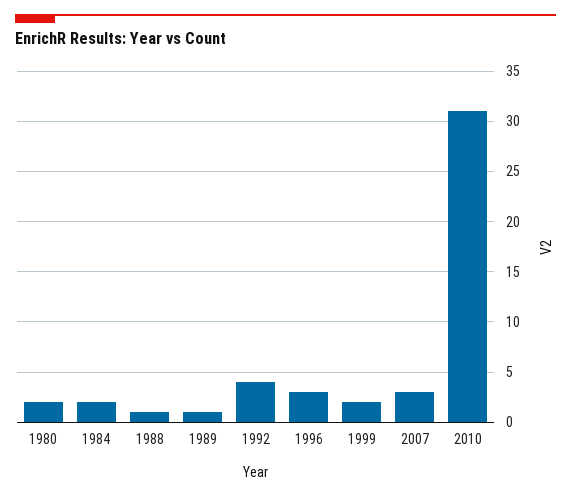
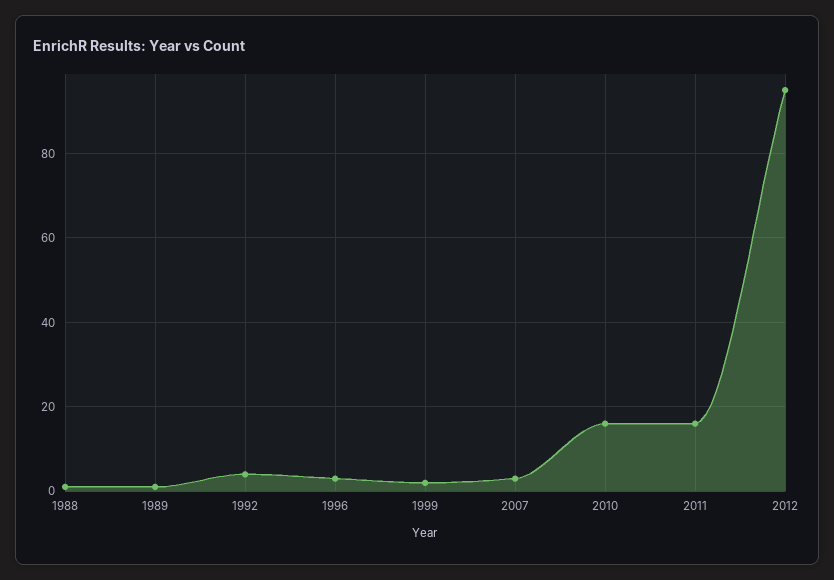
1980: 2 -> none
1984: 2 -> none
2010: 31 -> 15
2011: none -> 15
2012: none -> 95

